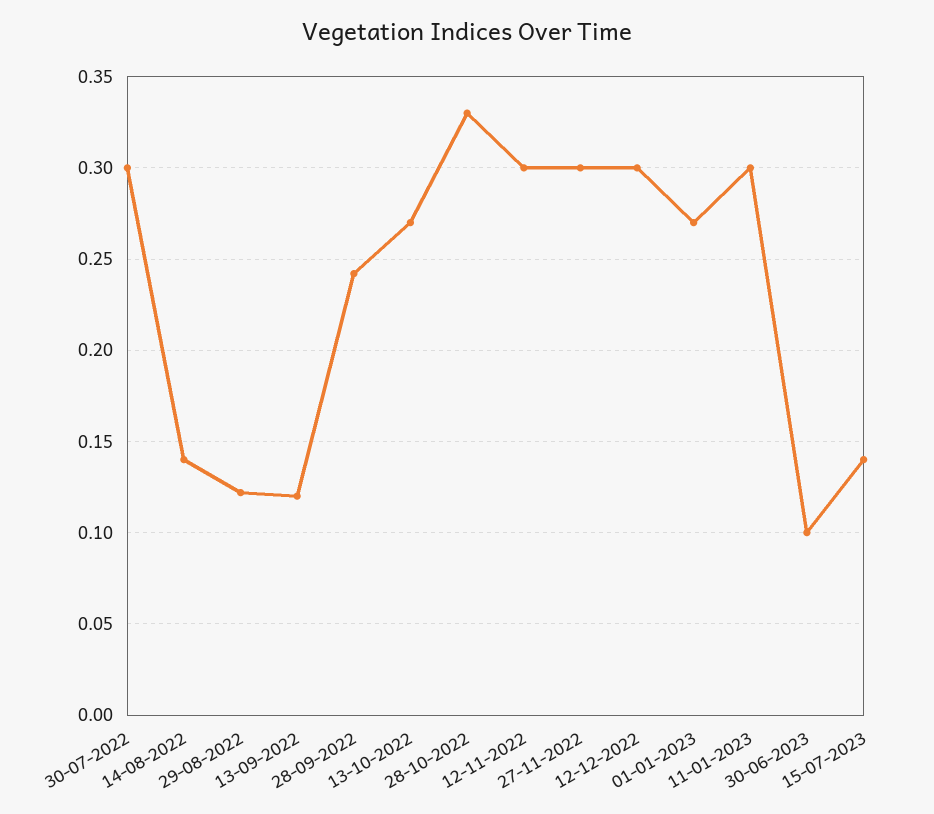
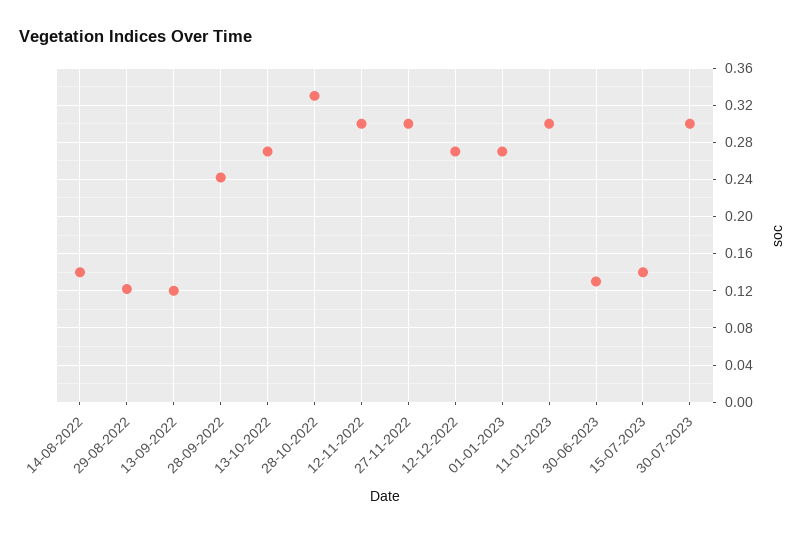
30-07-2022: 0.3 -> none
12-12-2022: 0.3 -> 0.27
30-06-2023: 0.1 -> 0.13
30-07-2023: none -> 0.3

